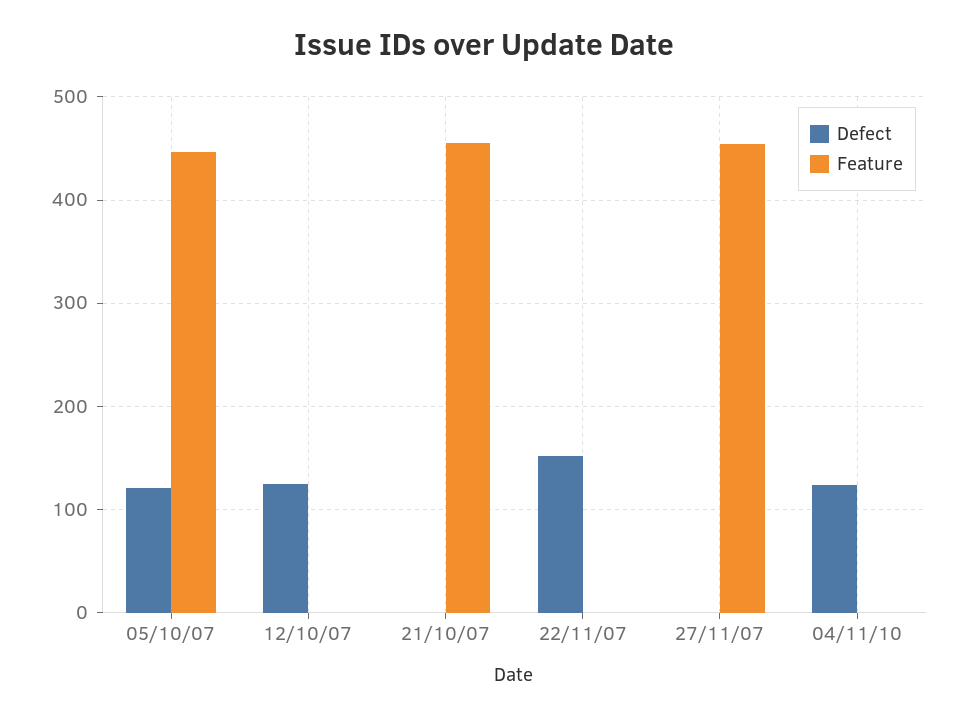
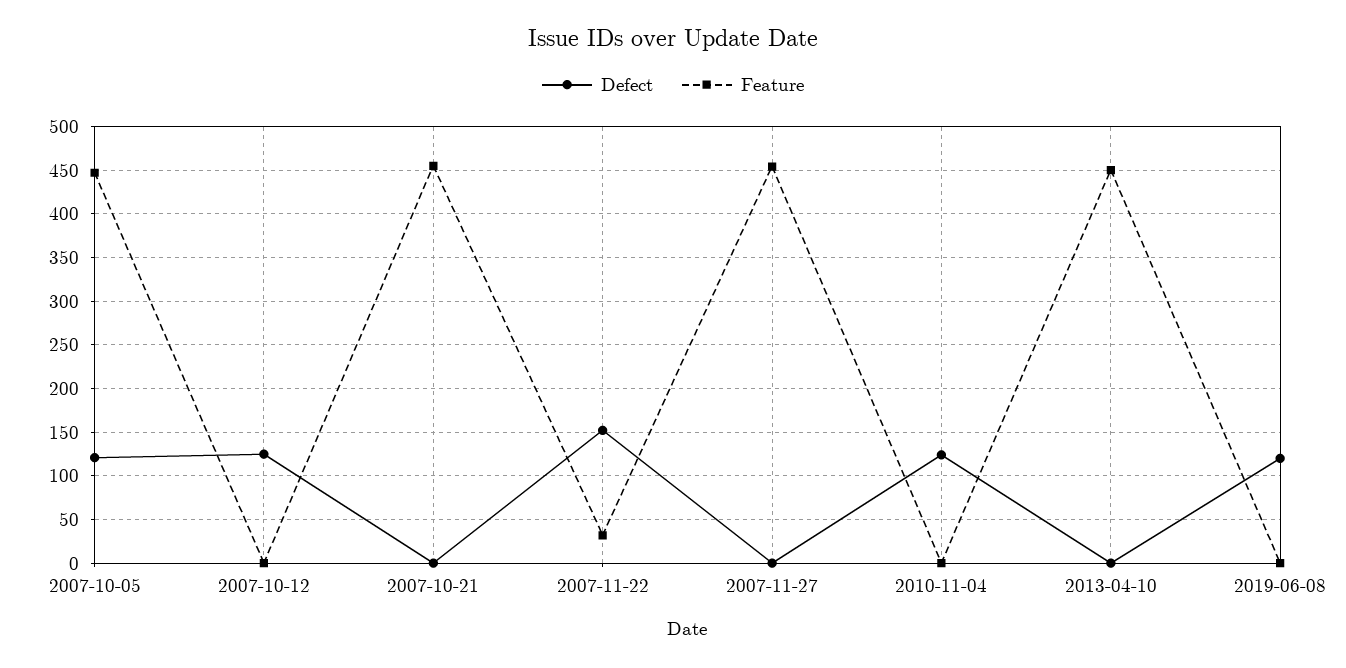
Feature, 22/11/07: 0 -> 30
Defect, 2013-04-10: none -> 0
Feature, 2013-04-10: none -> 450
Defect, 2019-06-08: none -> 120
Feature, 2019-06-08: none -> 0

